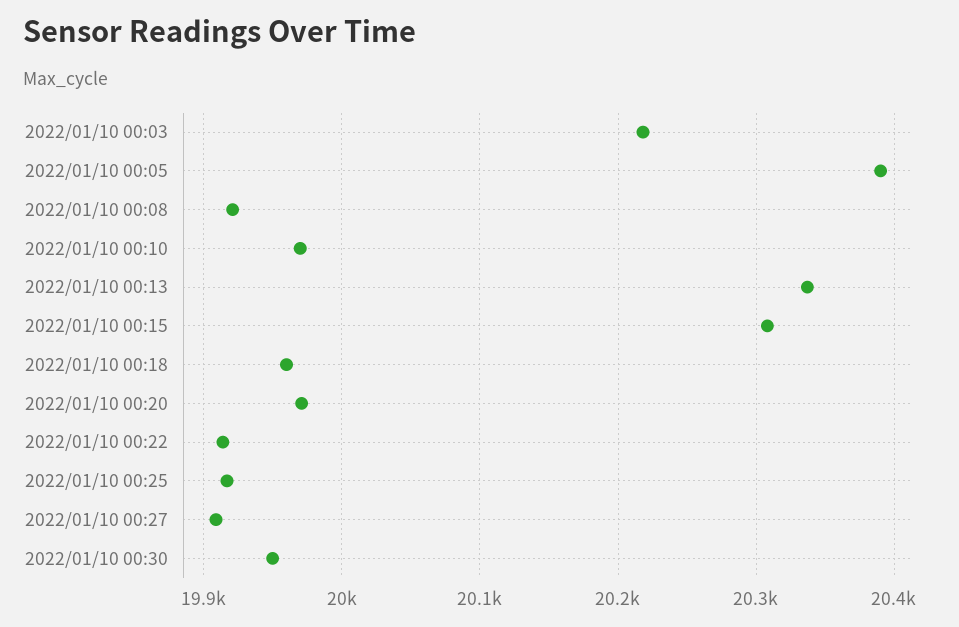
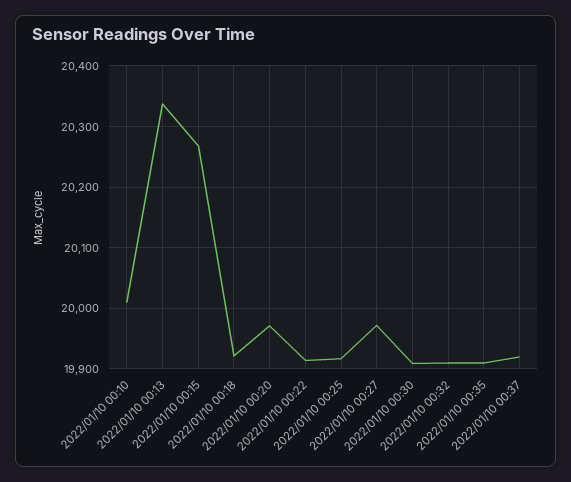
2022/01/10 00:03: 20220 -> none
2022/01/10 00:05: 20390 -> none
2022/01/10 00:08: 19920 -> none
2022/01/10 00:10: 19970 -> 20010
2022/01/10 00:15: 20310 -> 20270
2022/01/10 00:18: 19960 -> 19920
2022/01/10 00:27: 19910 -> 19970
2022/01/10 00:30: 19950 -> 19910
2022/01/10 00:32: none -> 19910
2022/01/10 00:35: none -> 19910
2022/01/10 00:37: none -> 19920

